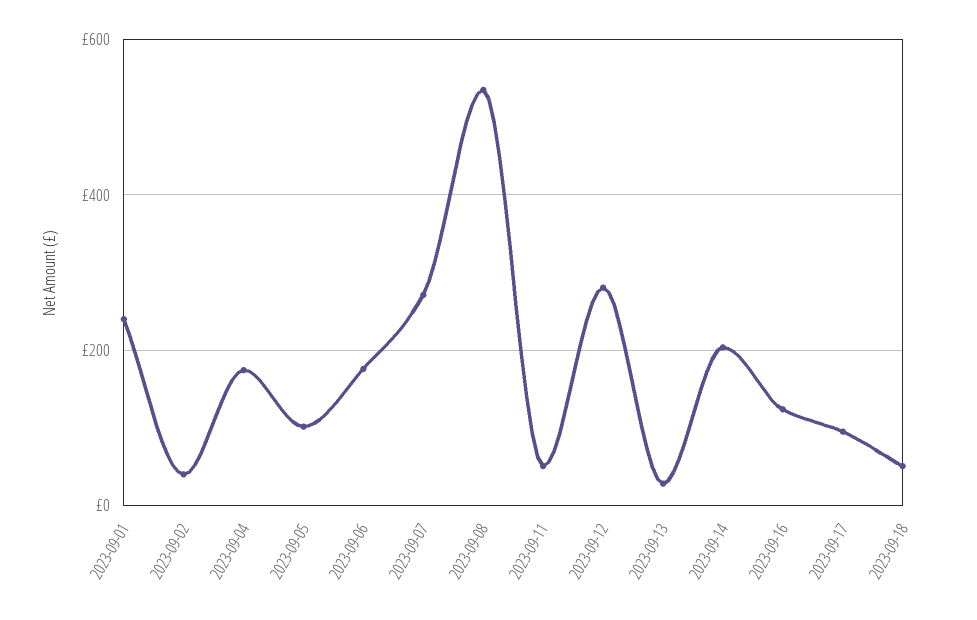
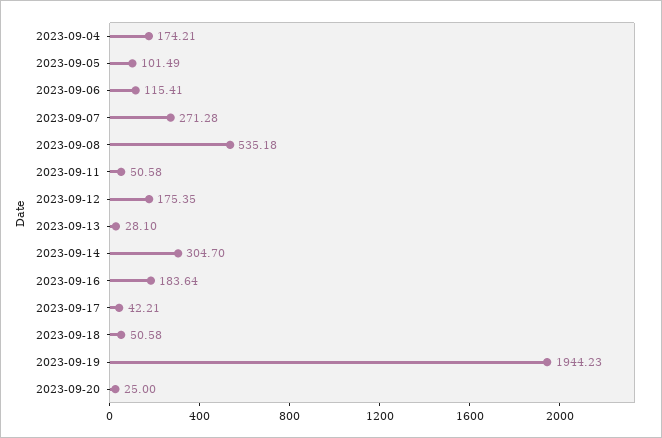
2023-09-01: 240 -> none
2023-09-02: 40 -> none
2023-09-06: 180 -> 115.41
2023-09-12: 280 -> 175.35
2023-09-14: 200 -> 304.7
2023-09-16: 120 -> 183.64
2023-09-17: 100 -> 42.21
2023-09-19: none -> 1944.23
2023-09-20: none -> 25

